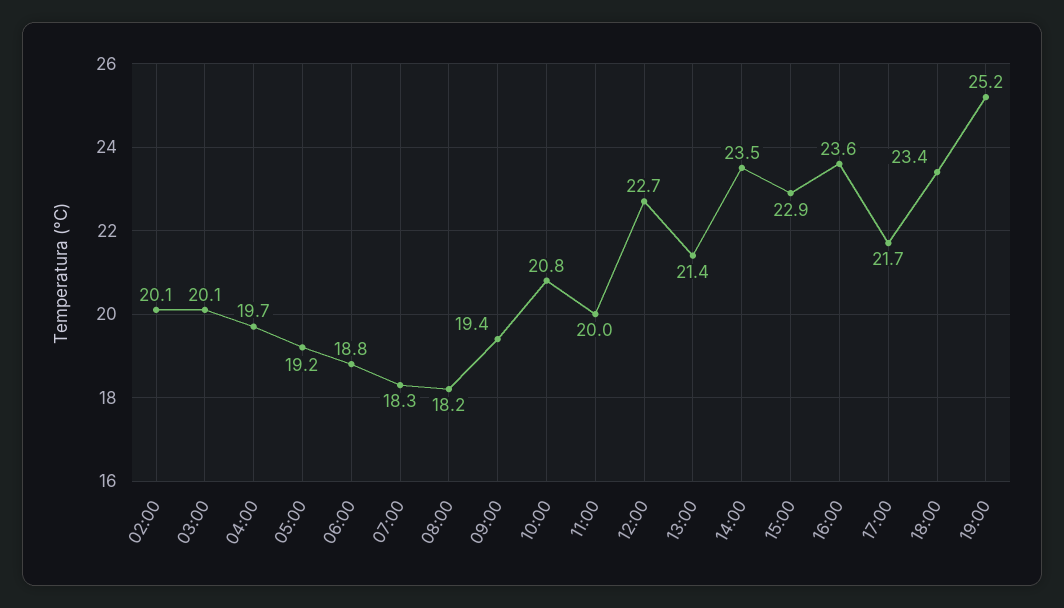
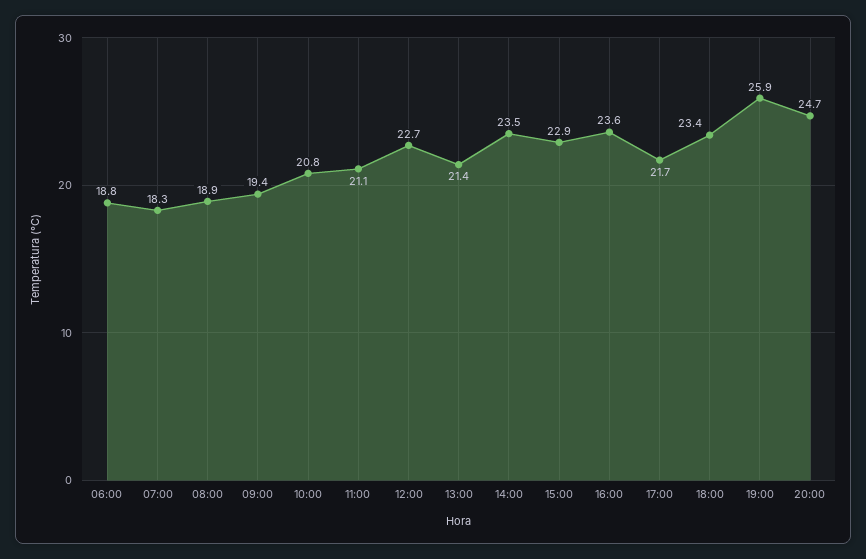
02:00: 20.1 -> none
03:00: 20.1 -> none
04:00: 19.7 -> none
05:00: 19.2 -> none
08:00: 18.2 -> 18.9
11:00: 20 -> 21.1
19:00: 25.2 -> 25.9
20:00: none -> 24.7

